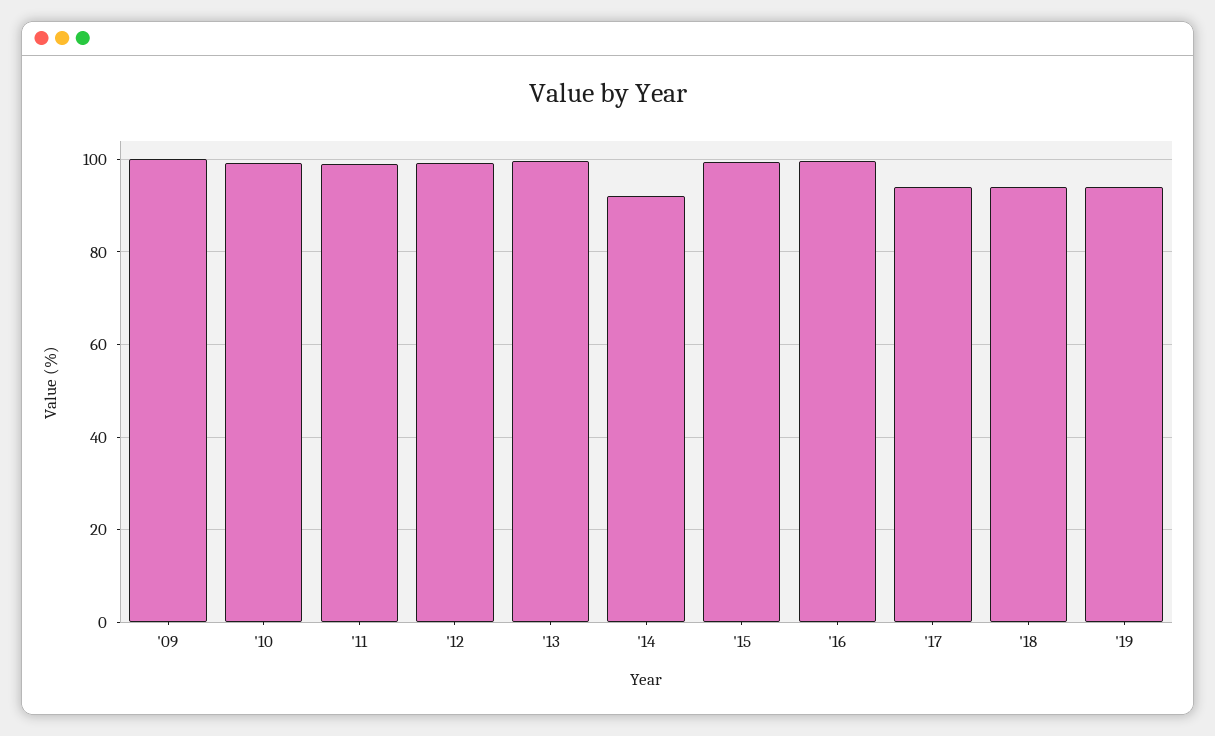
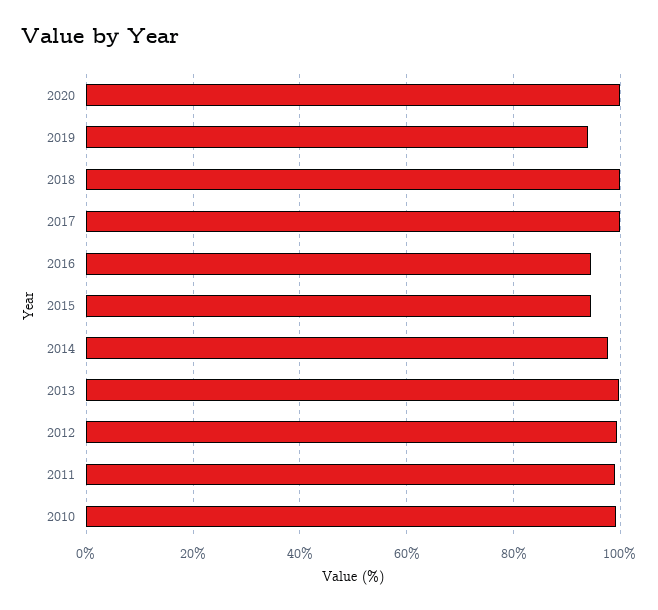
'09: 100 -> none
'14: 92 -> 98
'15: 100 -> 94
'16: 100 -> 94
'17: 94 -> 100
'18: 94 -> 100
2020: none -> 100

